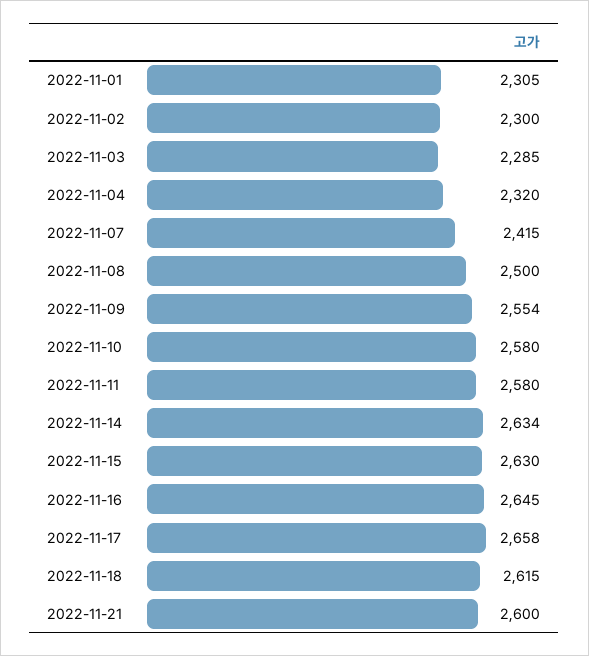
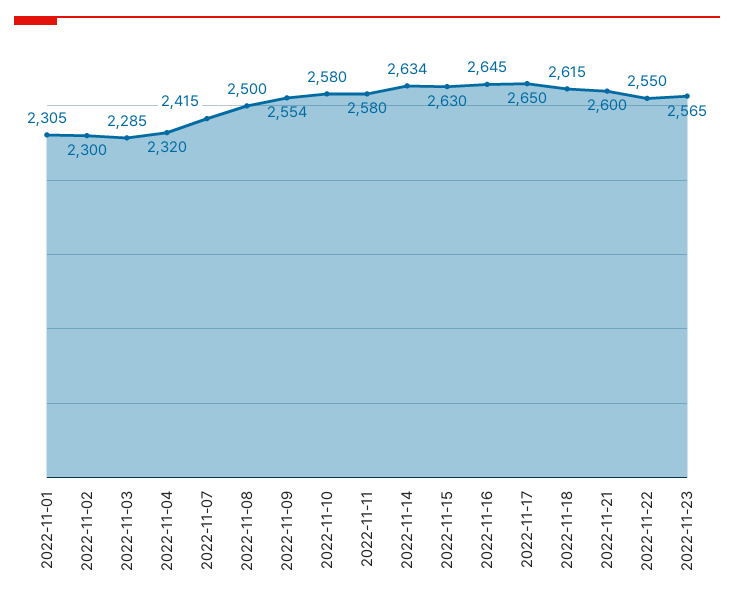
2022-11-17: 2658 -> 2650
2022-11-22: none -> 2550
2022-11-23: none -> 2565

